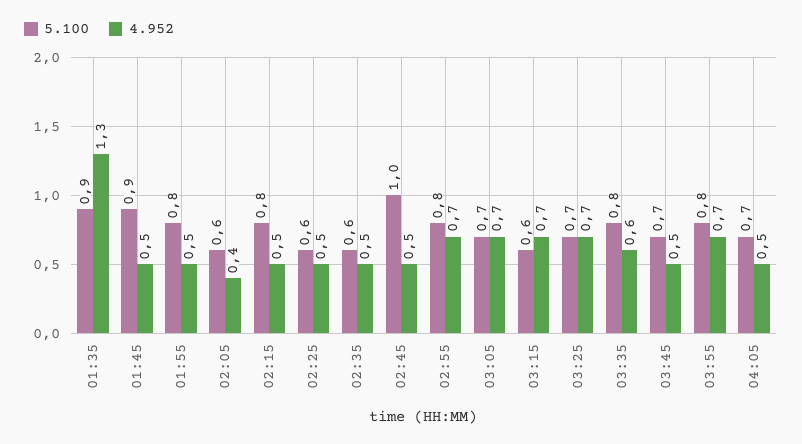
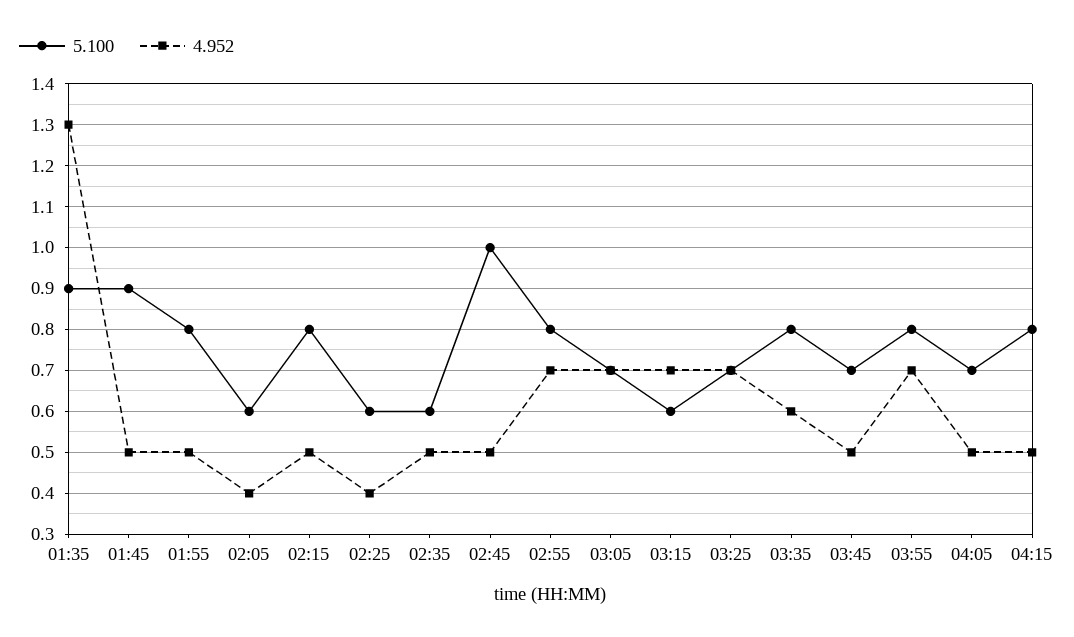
4.952, 02:25: 0.5 -> 0.4
5.100, 04:15: none -> 0.8
4.952, 04:15: none -> 0.5

